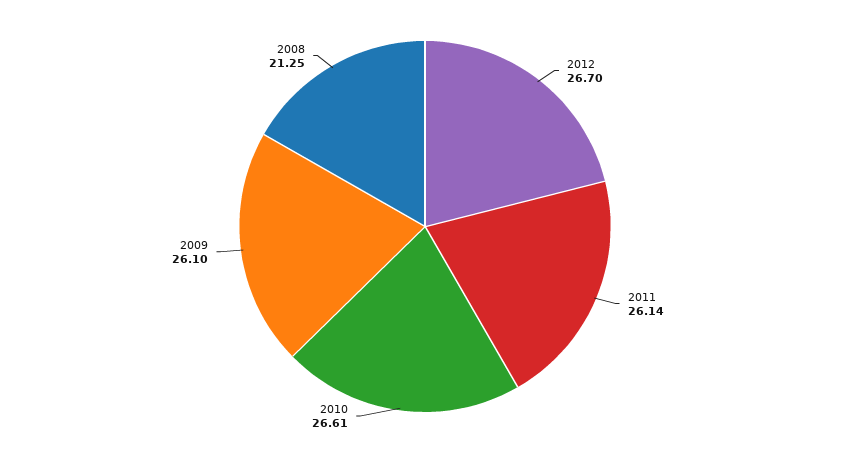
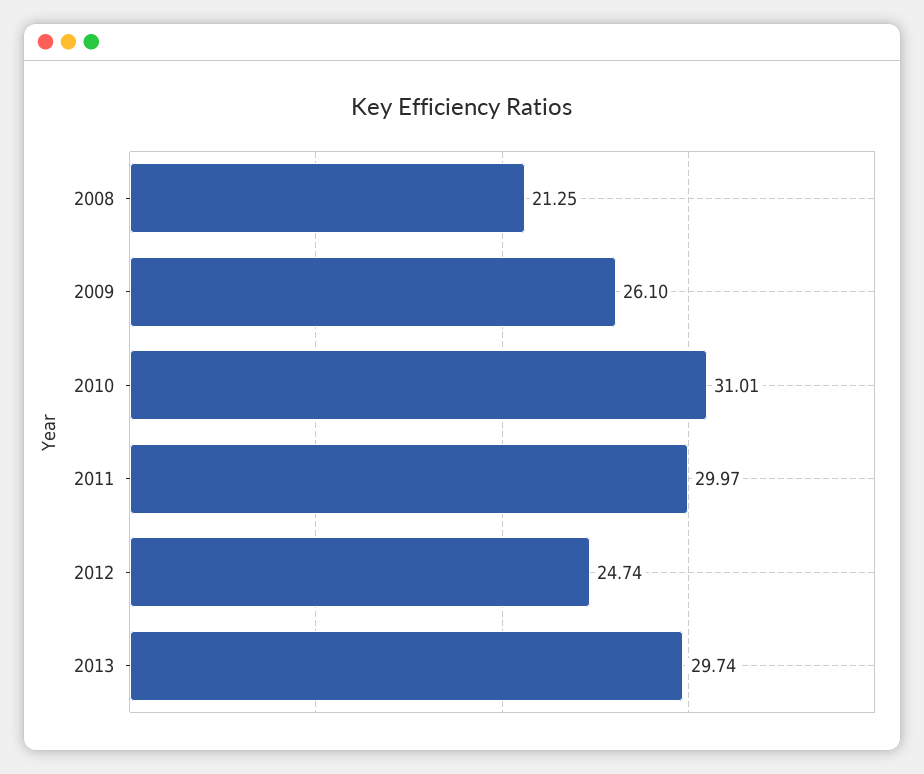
2012: 26.7 -> 24.74
2011: 26.14 -> 29.97
2010: 26.61 -> 31.01
2013: none -> 29.74

